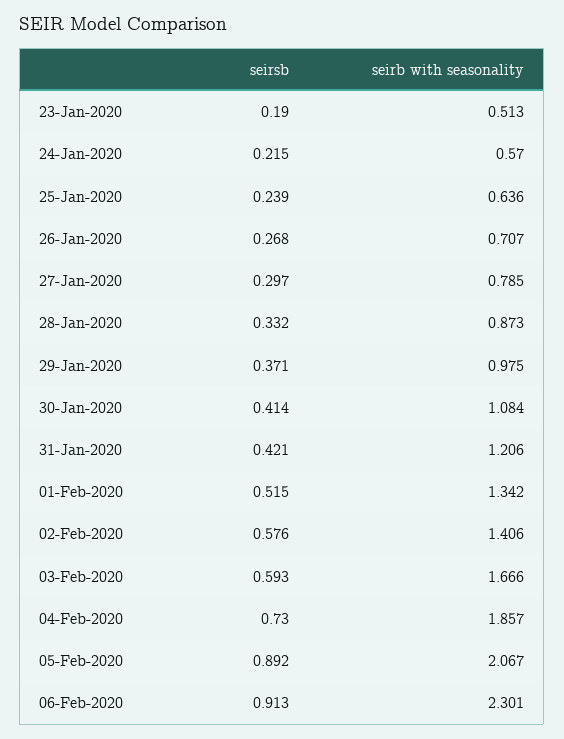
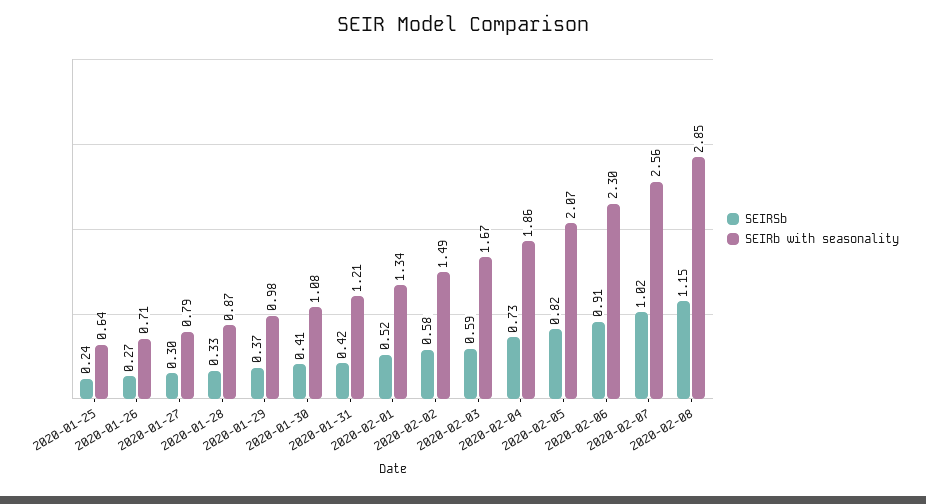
seirsb, 23-Jan-2020: 0.19 -> none
seirb with seasonality, 23-Jan-2020: 0.513 -> none
seirsb, 24-Jan-2020: 0.215 -> none
seirb with seasonality, 24-Jan-2020: 0.57 -> none
seirb with seasonality, 02-Feb-2020: 1.406 -> 1.49
seirsb, 05-Feb-2020: 0.892 -> 0.82
seirsb, 2020-02-07: none -> 1.02
seirb with seasonality, 2020-02-07: none -> 2.56
seirsb, 2020-02-08: none -> 1.15
seirb with seasonality, 2020-02-08: none -> 2.85

